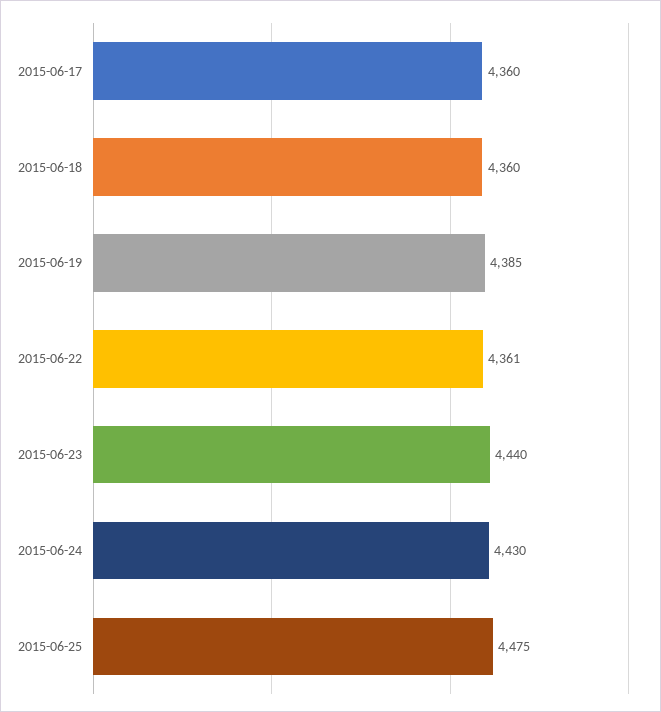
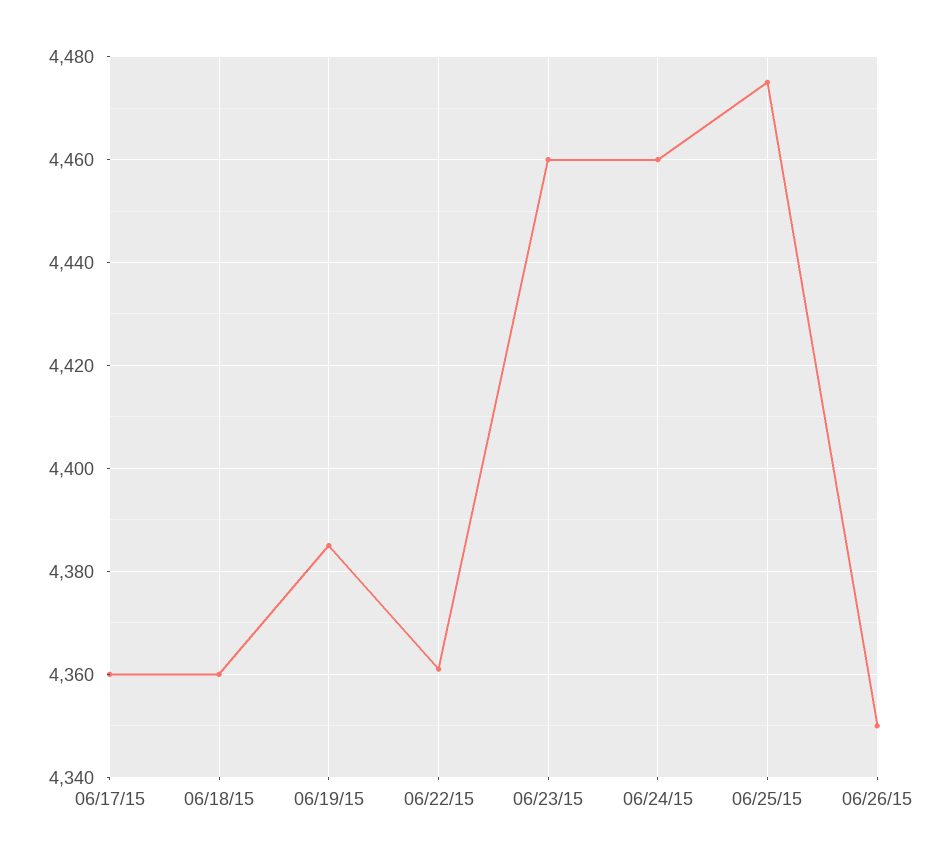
2015-06-23: 4440 -> 4460
2015-06-24: 4430 -> 4460
06/26/15: none -> 4350

